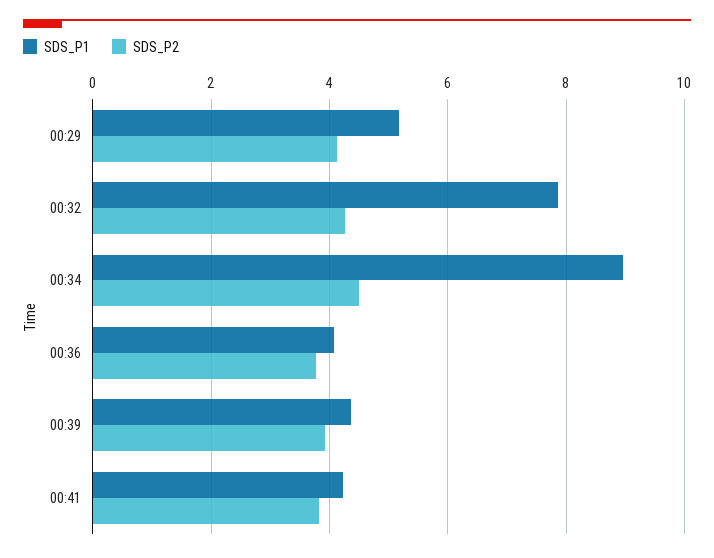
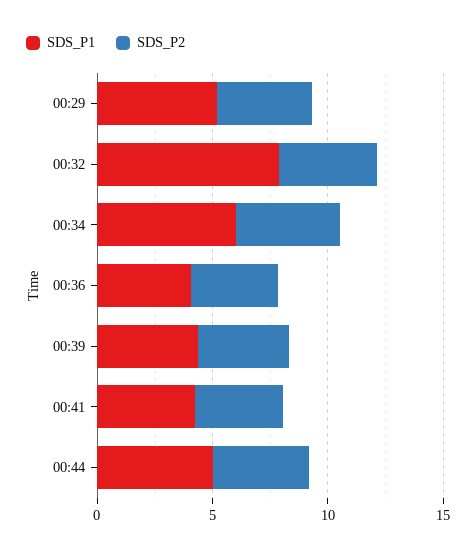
SDS_P1, 00:34: 9 -> 6
SDS_P1, 00:44: none -> 5
SDS_P2, 00:44: none -> 4

